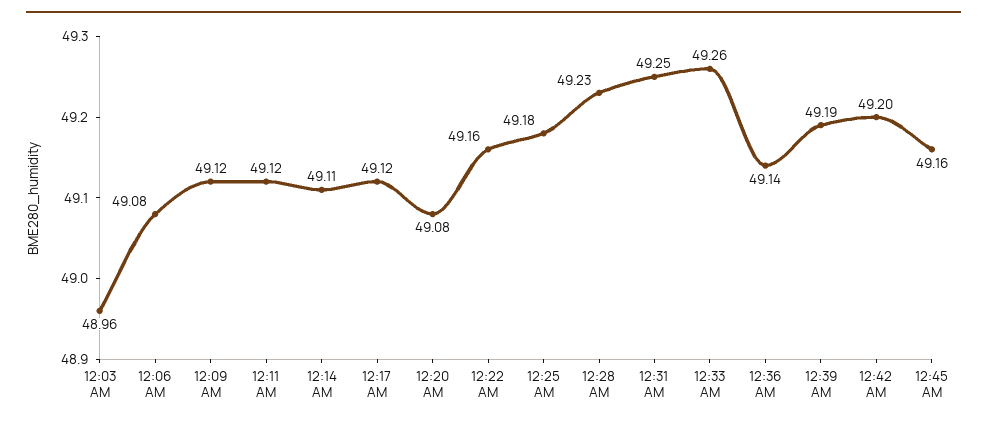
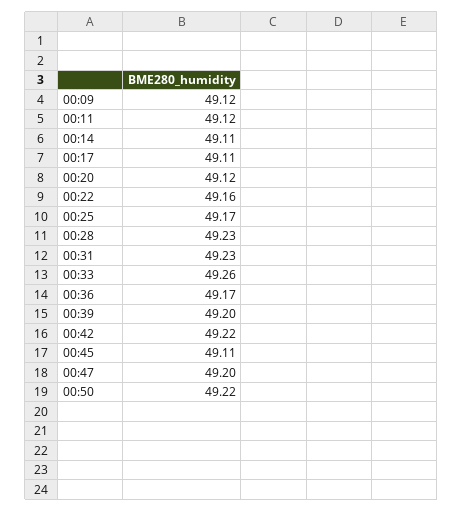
12:03 AM: 48.96 -> none
12:06 AM: 49.08 -> none
12:17 AM: 49.12 -> 49.11
12:20 AM: 49.08 -> 49.12
12:25 AM: 49.18 -> 49.17
12:31 AM: 49.25 -> 49.23
12:36 AM: 49.14 -> 49.17
12:39 AM: 49.19 -> 49.2
12:42 AM: 49.2 -> 49.22
12:45 AM: 49.16 -> 49.11
00:47: none -> 49.2
00:50: none -> 49.22

